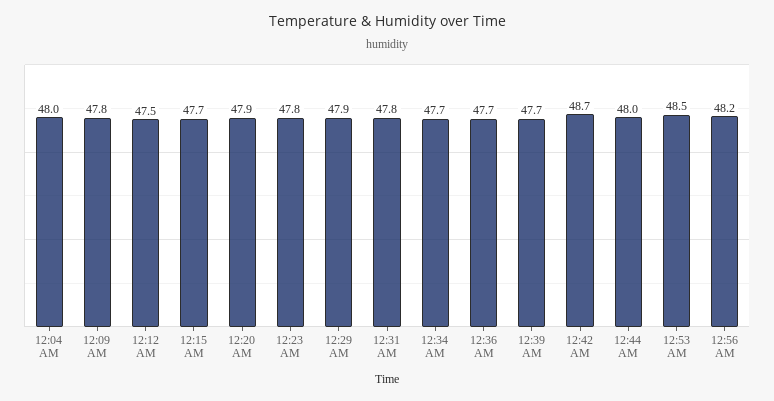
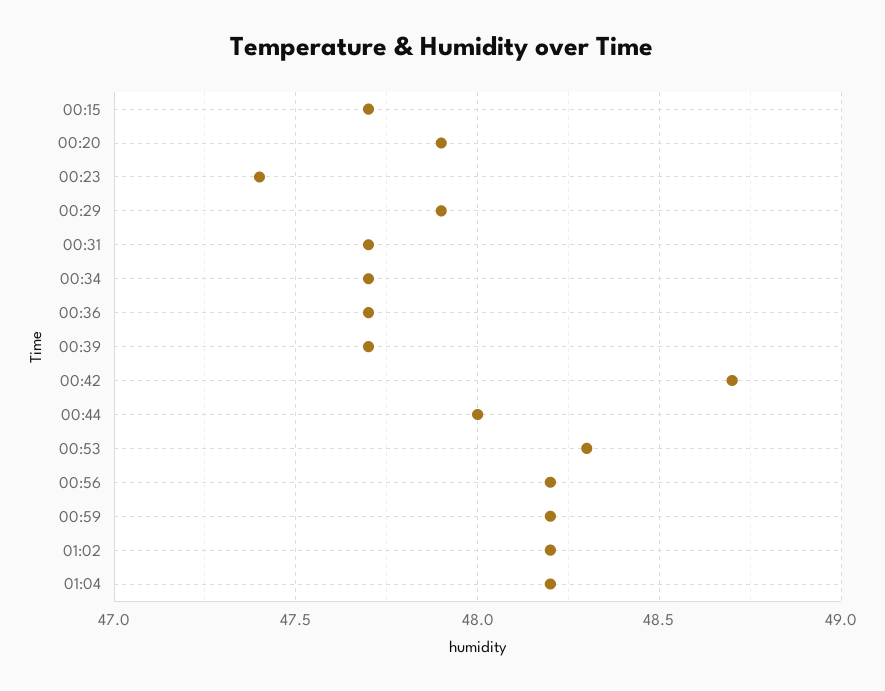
12:04 AM: 48 -> none
12:09 AM: 47.8 -> none
12:12 AM: 47.5 -> none
12:23 AM: 47.8 -> 47.4
12:31 AM: 47.8 -> 47.7
12:53 AM: 48.5 -> 48.3
00:59: none -> 48.2
01:02: none -> 48.2
01:04: none -> 48.2

